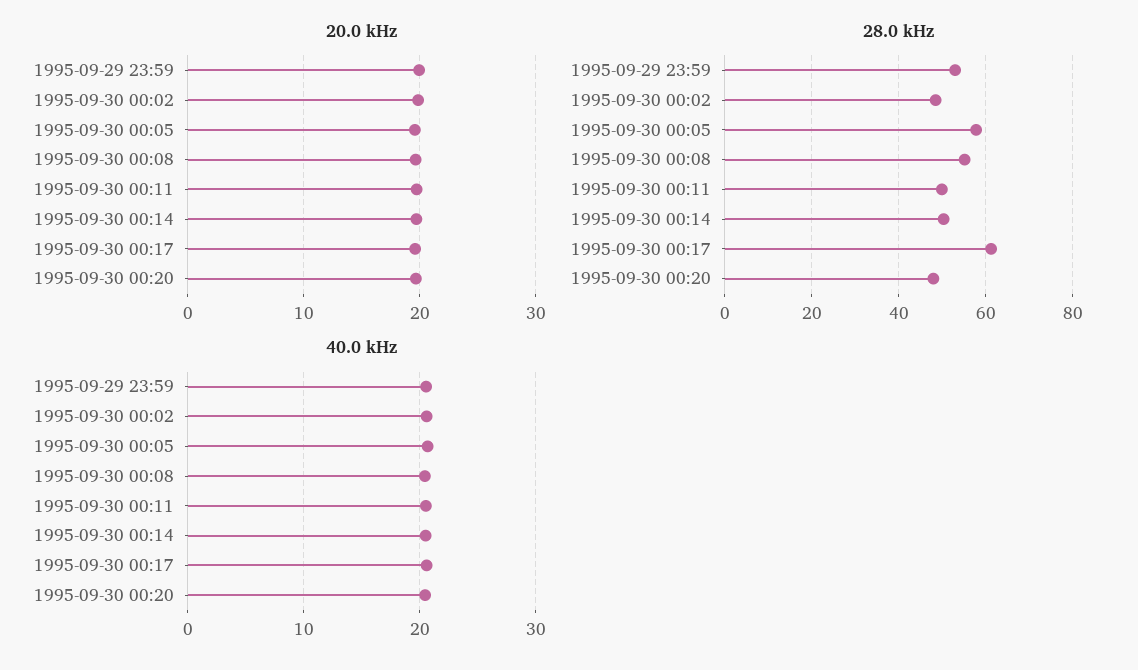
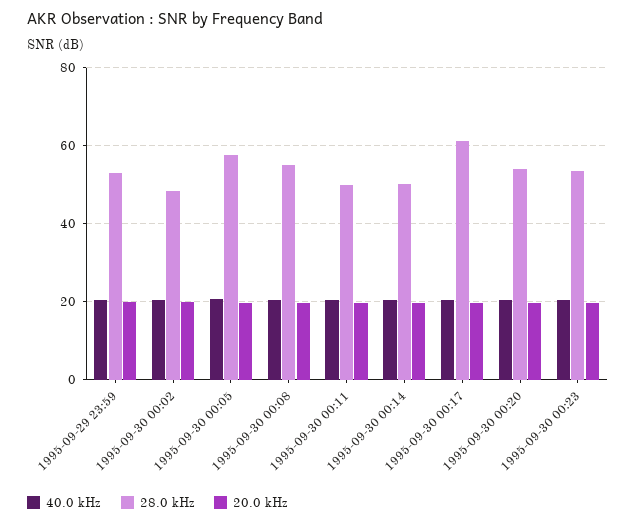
28.0 kHz, 1995-09-30 00:20: 48 -> 54
40.0 kHz, 1995-09-30 00:23: none -> 20
28.0 kHz, 1995-09-30 00:23: none -> 54
20.0 kHz, 1995-09-30 00:23: none -> 20

